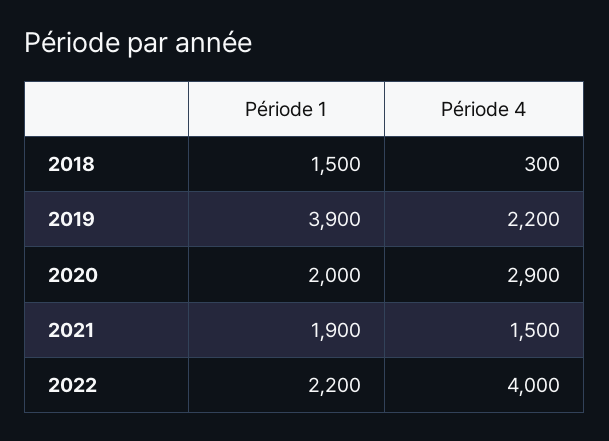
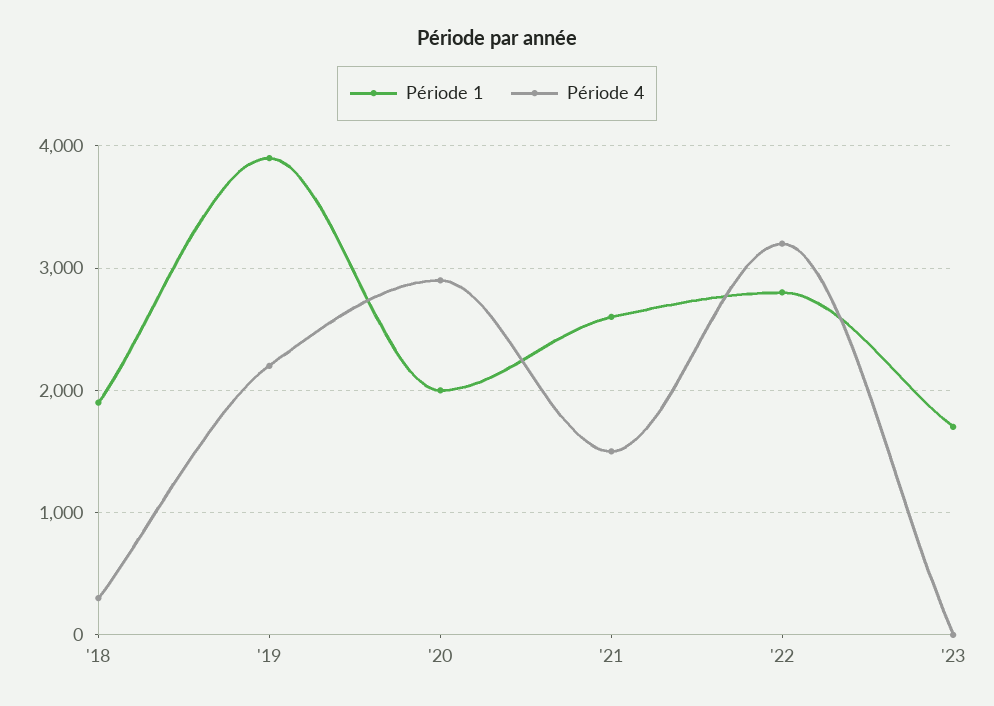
Période 1, 2018: 1500 -> 1900
Période 1, 2021: 1900 -> 2600
Période 1, 2022: 2200 -> 2800
Période 4, 2022: 4000 -> 3200
Période 1, '23: none -> 1700
Période 4, '23: none -> 0

